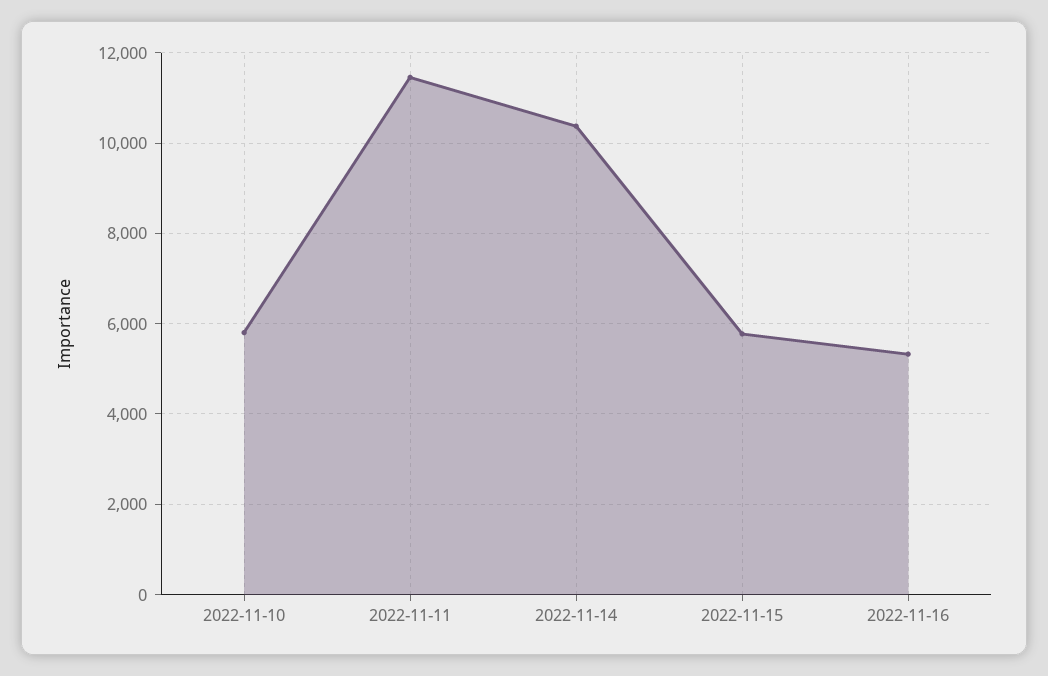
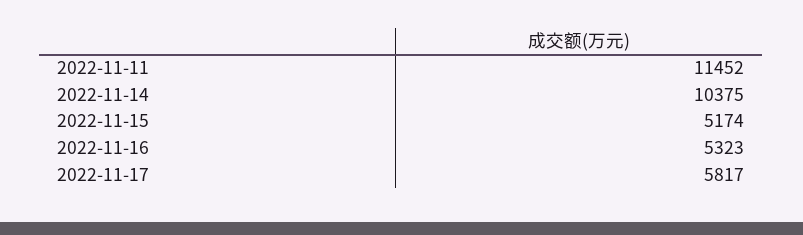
2022-11-10: 5800 -> none
2022-11-15: 5800 -> 5174
2022-11-17: none -> 5817

